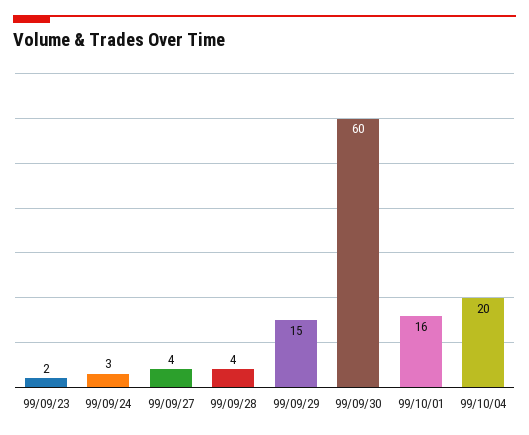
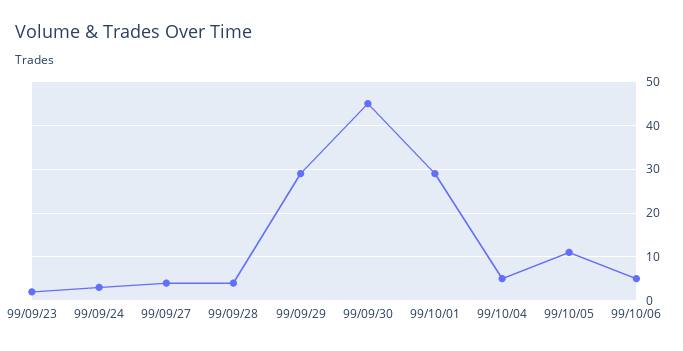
99/09/29: 15 -> 30
99/09/30: 60 -> 45
99/10/01: 16 -> 30
99/10/04: 20 -> 5
99/10/05: none -> 10
99/10/06: none -> 5

